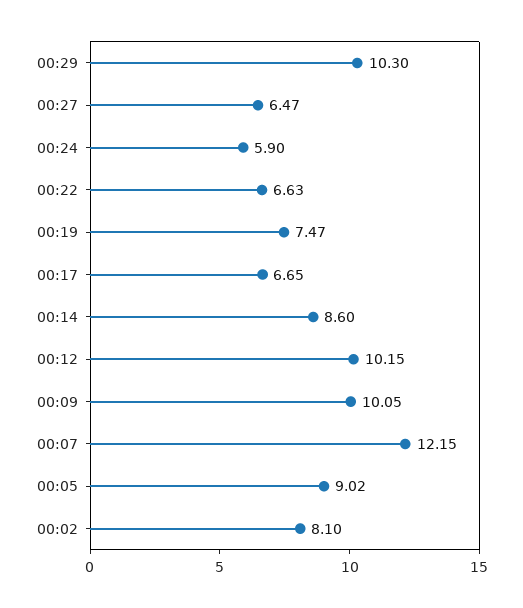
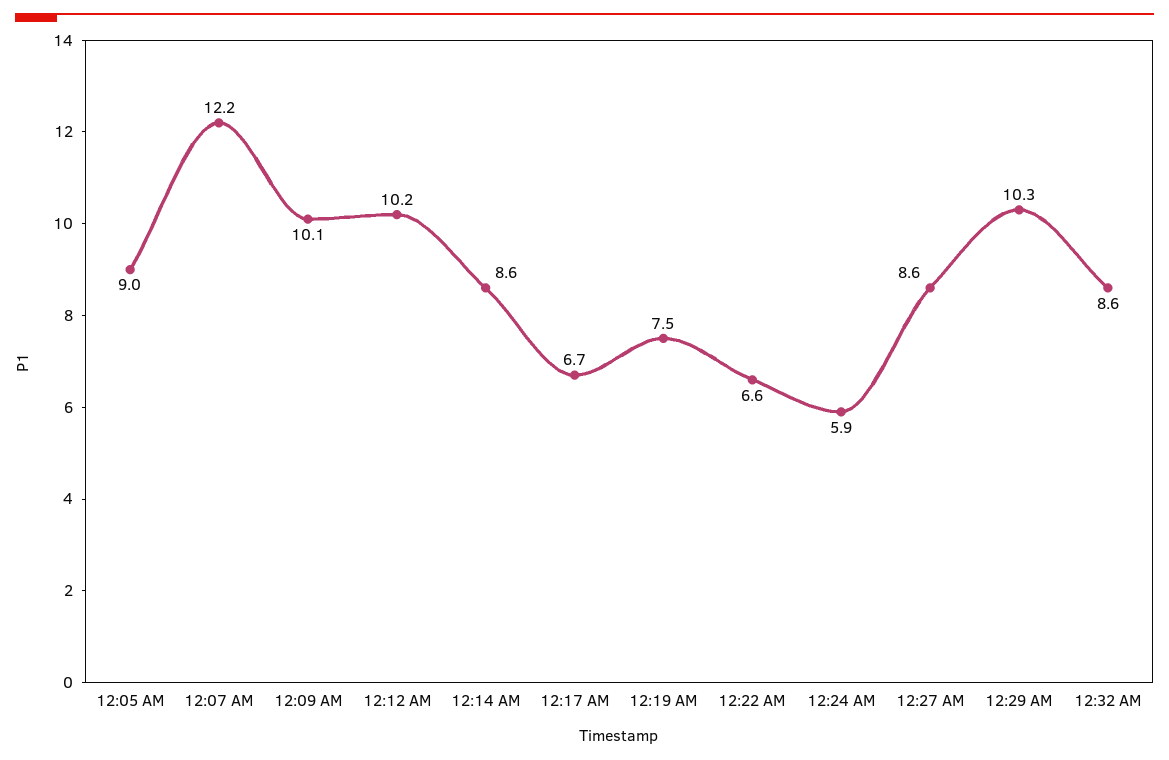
00:27: 6.47 -> 8.6
00:02: 8.1 -> none
12:32 AM: none -> 8.6

